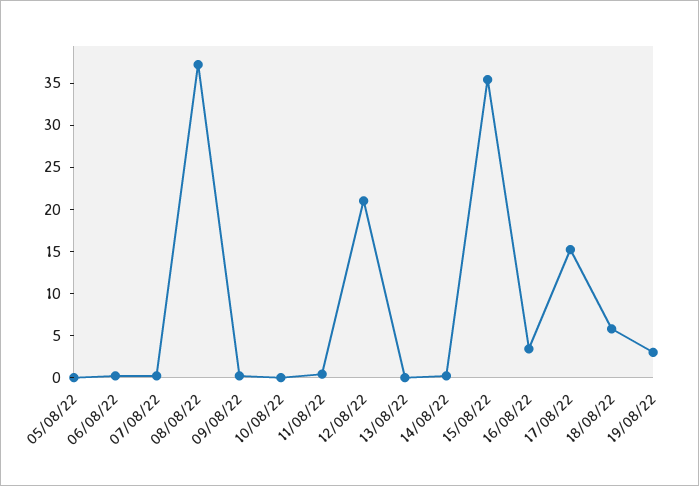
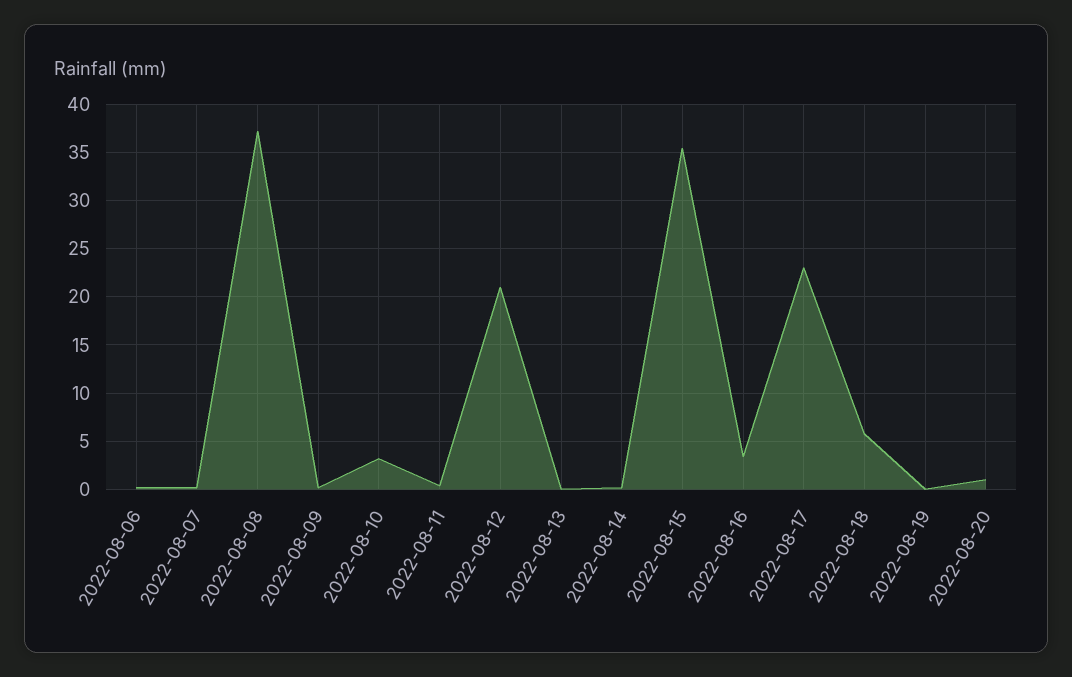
05/08/22: 0 -> none
10/08/22: 0 -> 3
17/08/22: 15 -> 23
19/08/22: 3 -> 0
2022-08-20: none -> 1

